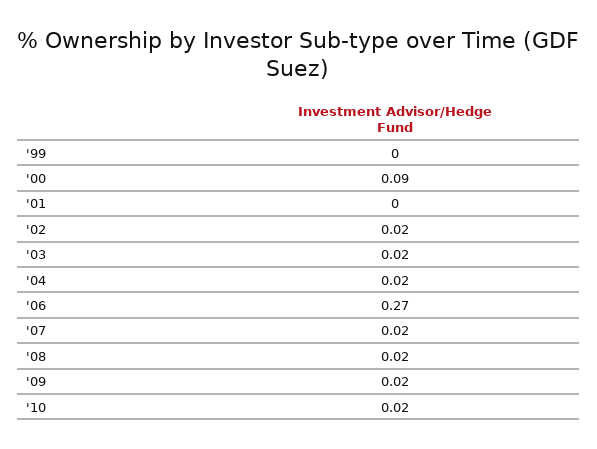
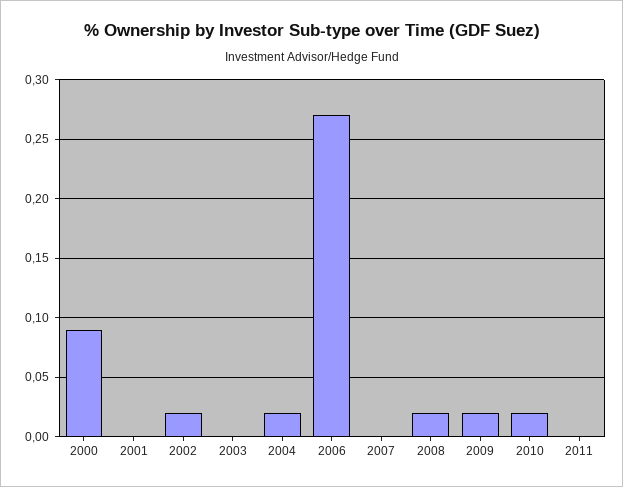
'99: 0 -> none
'03: 0.02 -> 0
'07: 0.02 -> 0
2011: none -> 0

